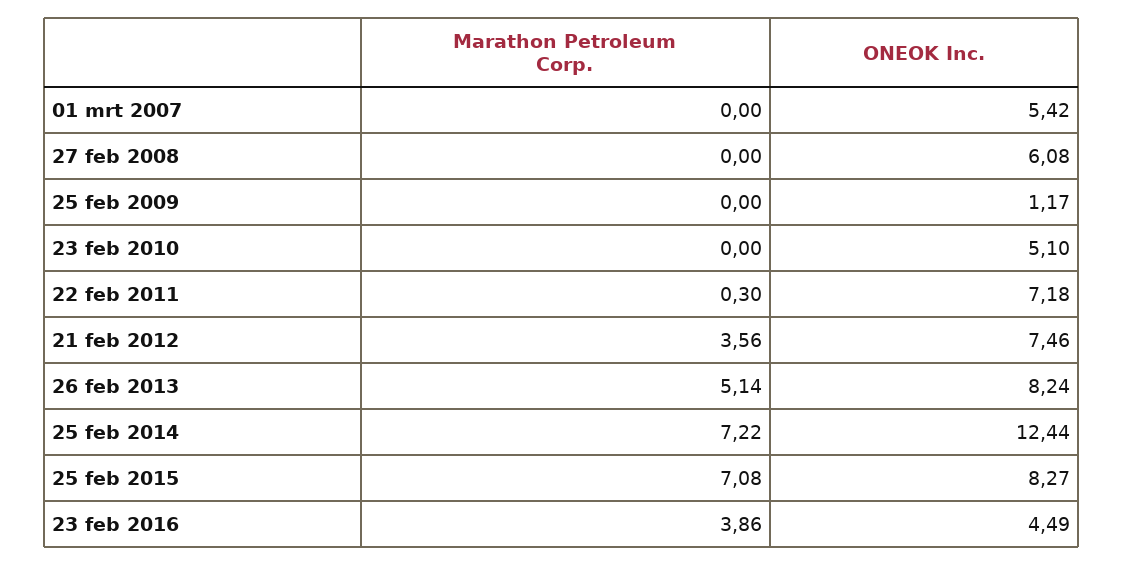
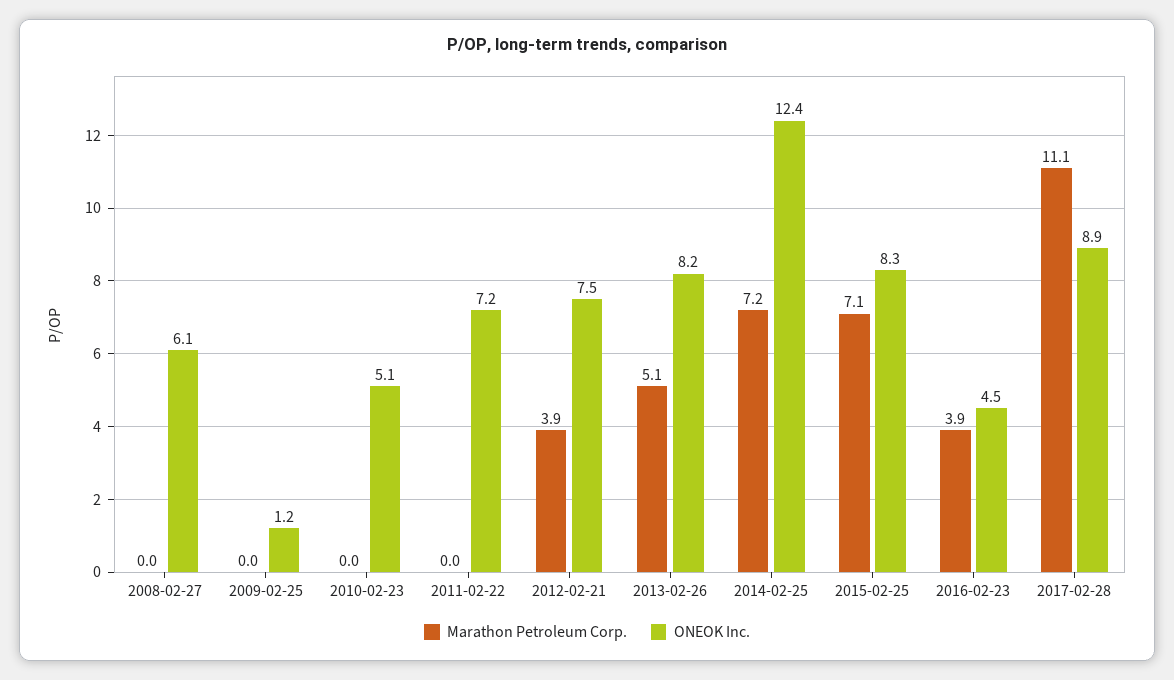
Marathon Petroleum Corp., 01 mrt 2007: 0 -> none
ONEOK Inc., 01 mrt 2007: 5.42 -> none
Marathon Petroleum Corp., 22 feb 2011: 0.3 -> 0
Marathon Petroleum Corp., 21 feb 2012: 3.56 -> 3.9
Marathon Petroleum Corp., 2017-02-28: none -> 11.1
ONEOK Inc., 2017-02-28: none -> 8.9

